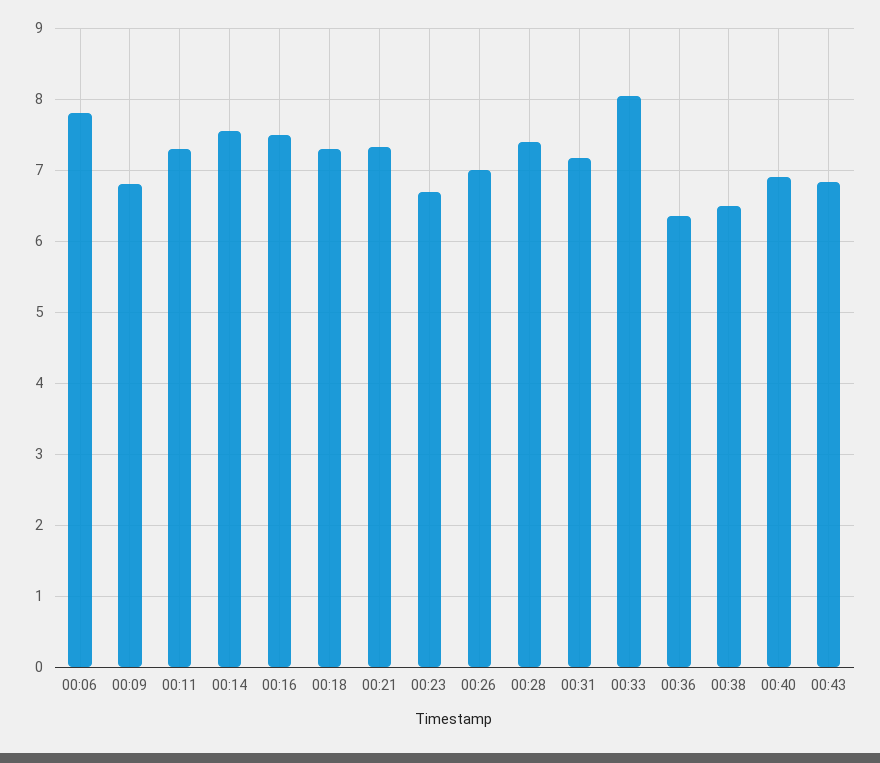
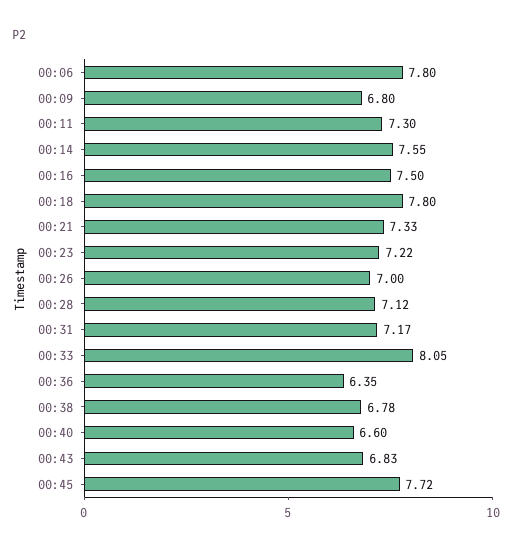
00:18: 7.3 -> 7.8
00:23: 6.7 -> 7.22
00:28: 7.4 -> 7.12
00:38: 6.5 -> 6.78
00:40: 6.9 -> 6.6
00:45: none -> 7.72

